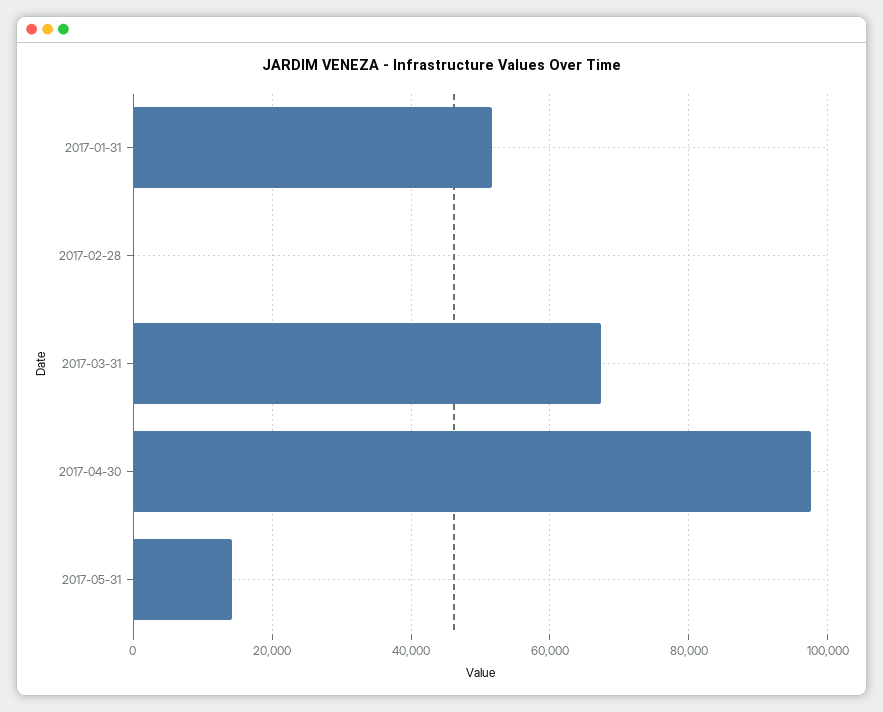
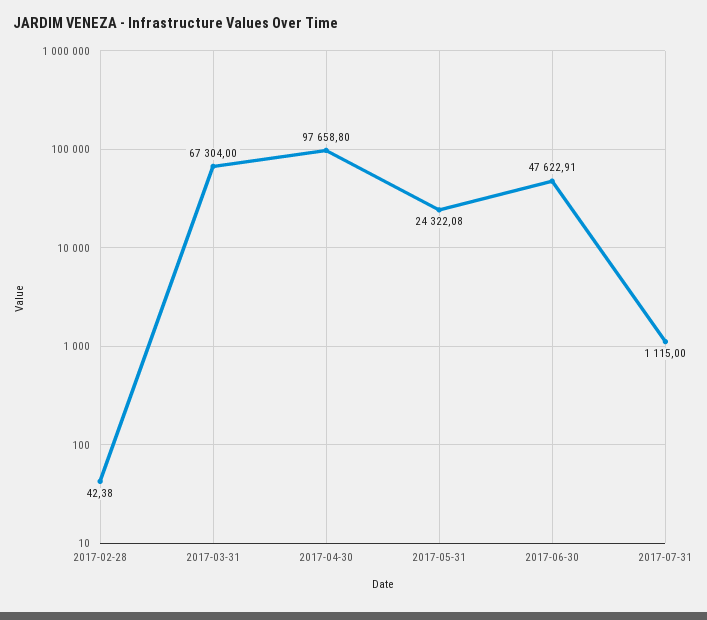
2017-01-31: 52000 -> none
2017-05-31: 14000 -> 24322.08
2017-06-30: none -> 47622.91
2017-07-31: none -> 1115

